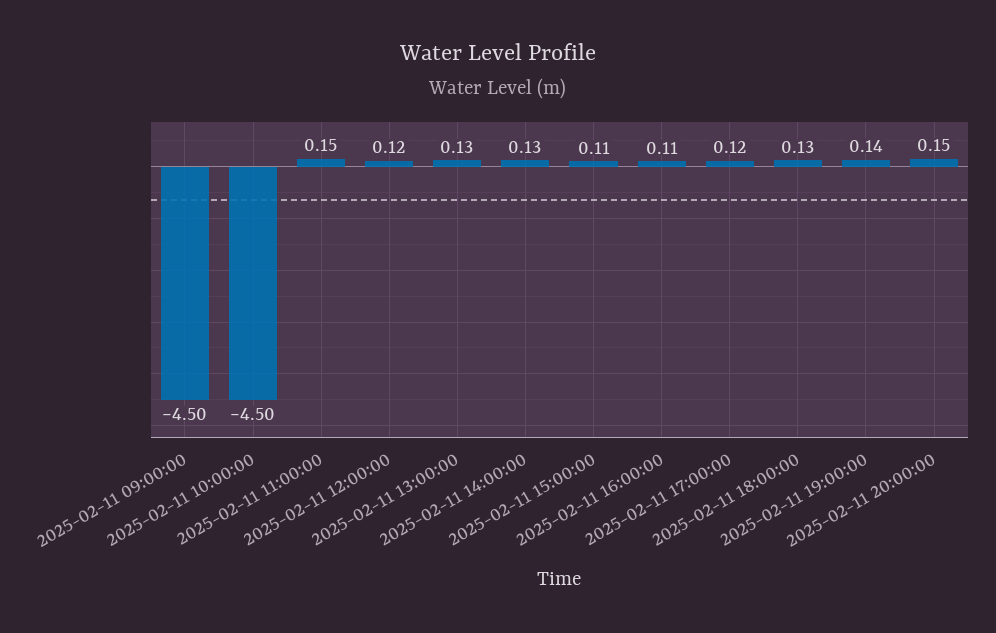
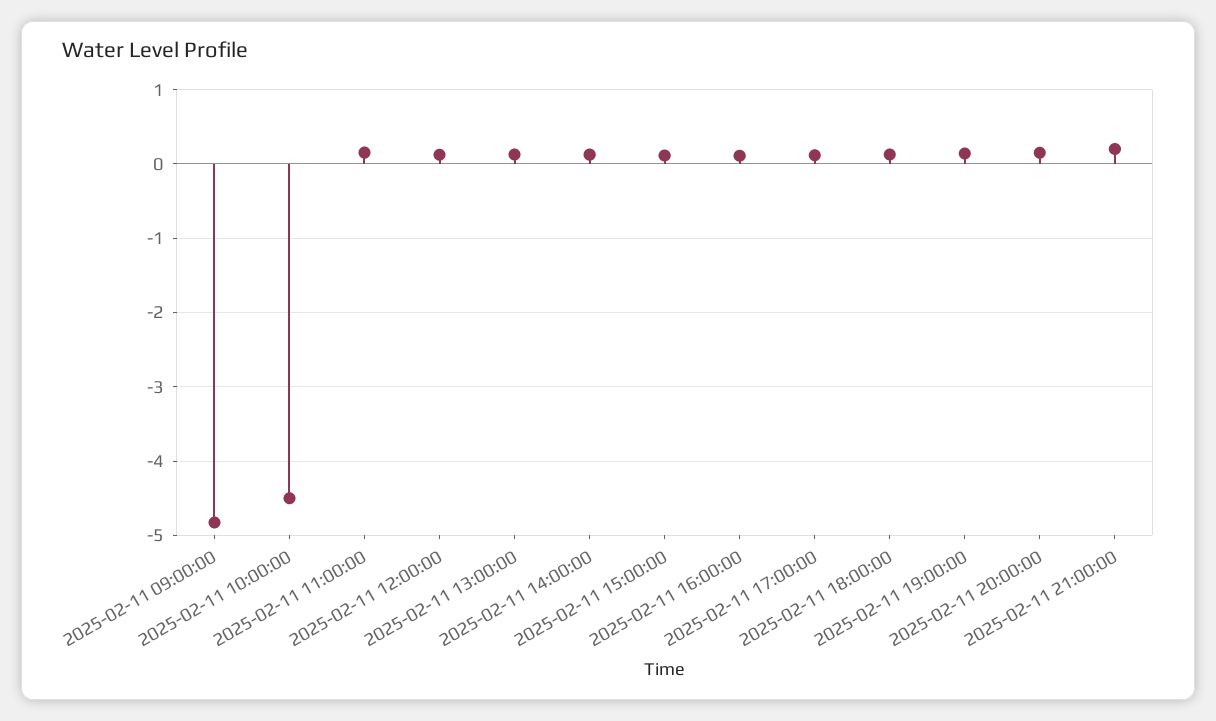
2025-02-11 09:00:00: -4.5 -> -4.8
2025-02-11 21:00:00: none -> 0.2

